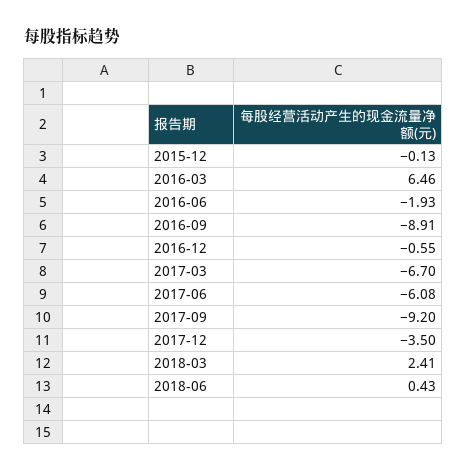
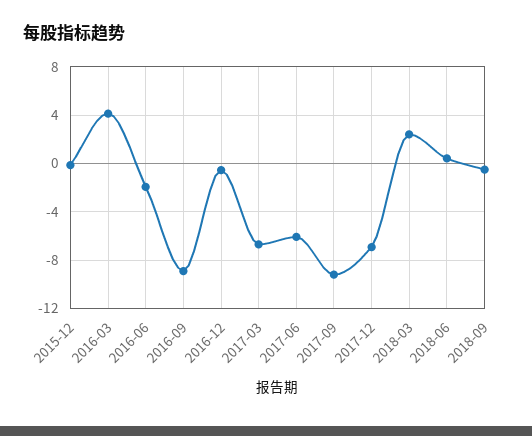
2016-03: 6.46 -> 4
2017-12: -3.5 -> -7
2018-09: none -> -0.5

